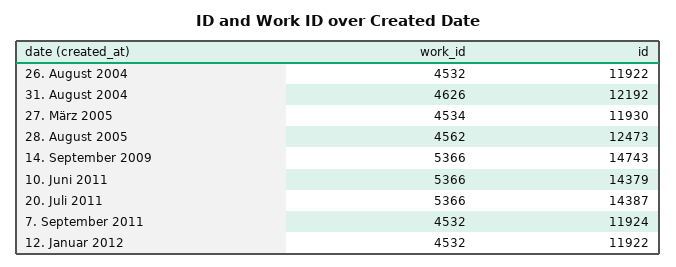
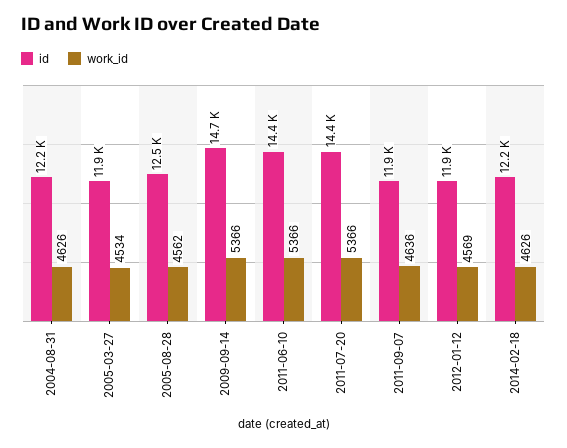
work_id, 26. August 2004: 4532 -> none
id, 26. August 2004: 11922 -> none
work_id, 7. September 2011: 4532 -> 4636
work_id, 12. Januar 2012: 4532 -> 4569
id, 2014-02-18: none -> 12200
work_id, 2014-02-18: none -> 4626

